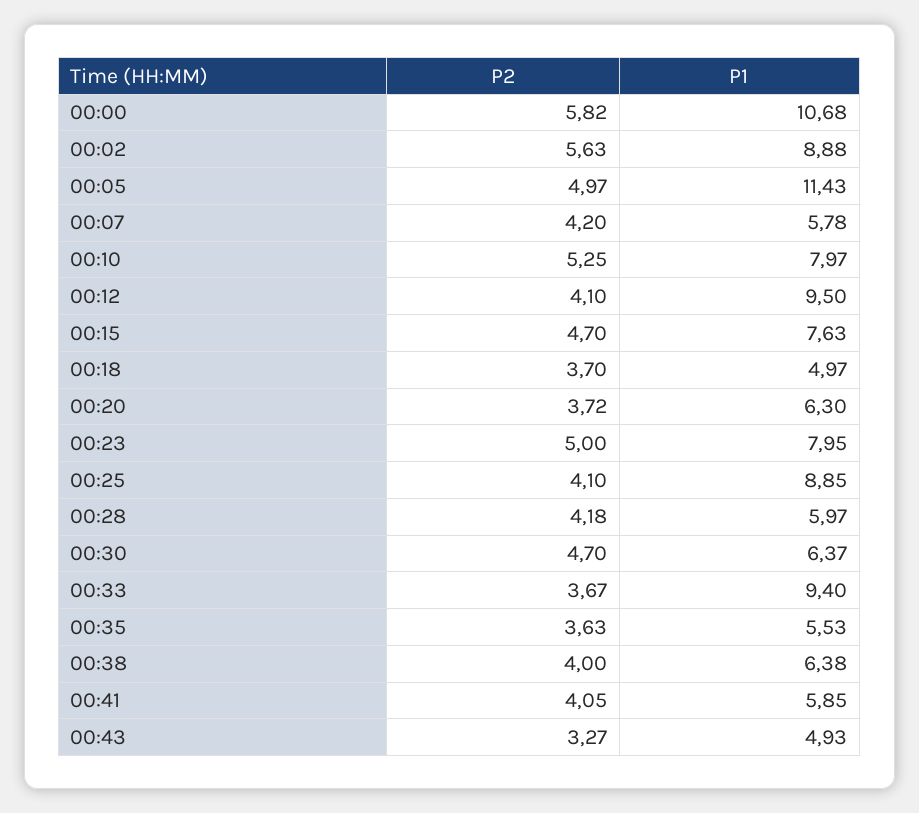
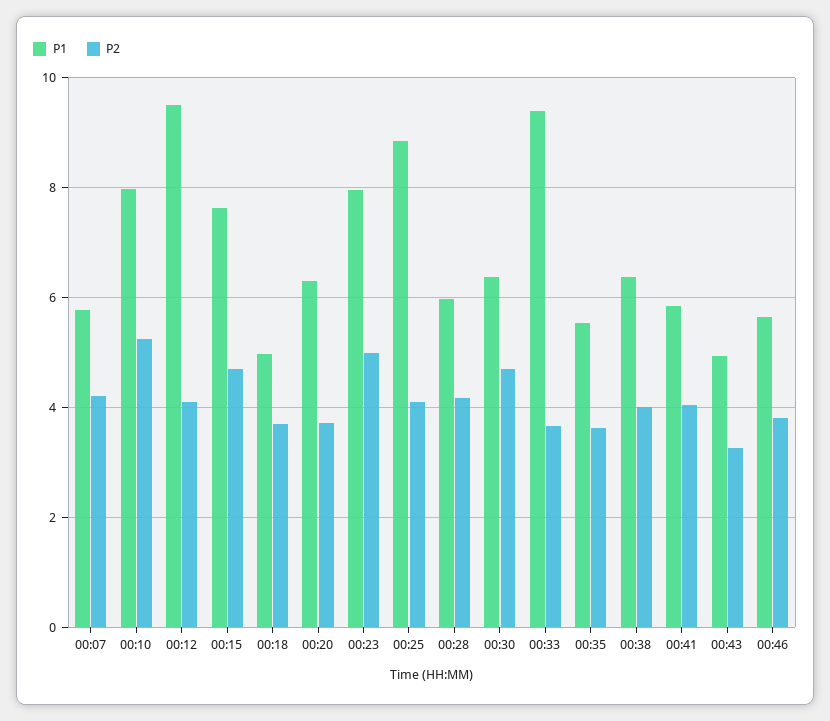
P2, 00:00: 5.82 -> none
P1, 00:00: 10.68 -> none
P2, 00:02: 5.63 -> none
P1, 00:02: 8.88 -> none
P2, 00:05: 4.97 -> none
P1, 00:05: 11.43 -> none
P1, 00:46: none -> 5.6
P2, 00:46: none -> 3.8

